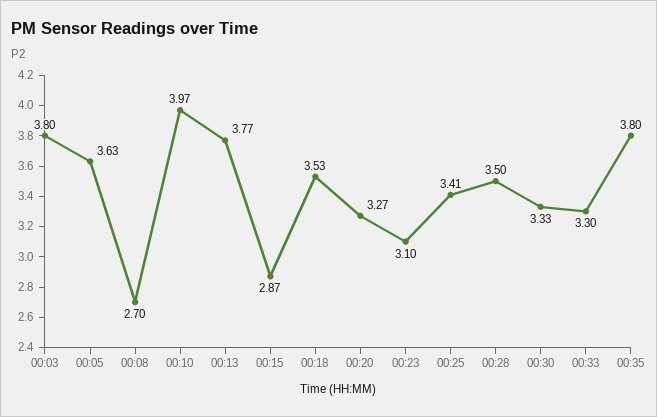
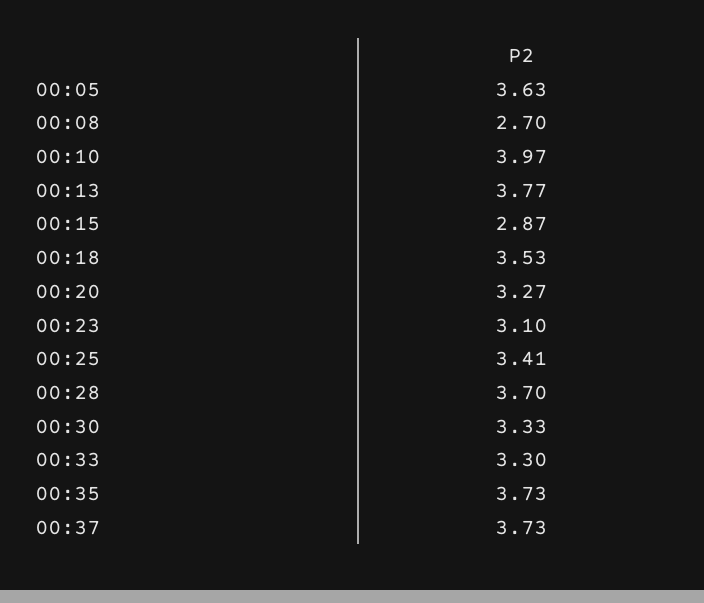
00:03: 3.8 -> none
00:28: 3.5 -> 3.7
00:35: 3.8 -> 3.73
00:37: none -> 3.73

